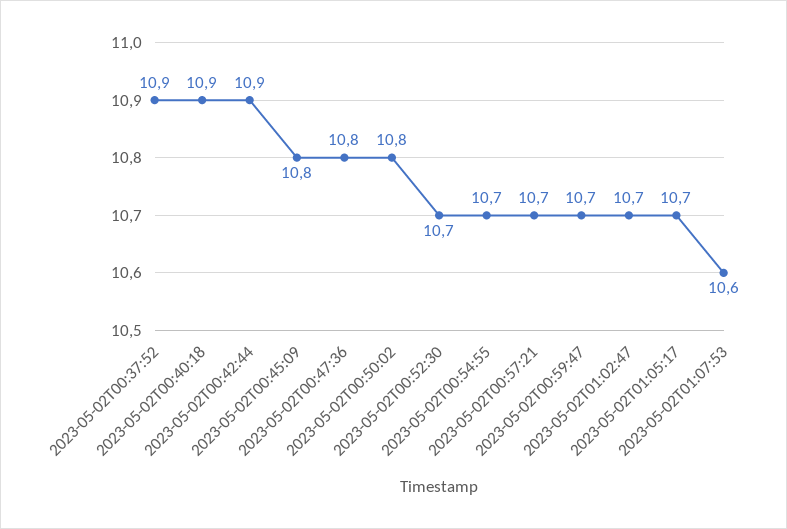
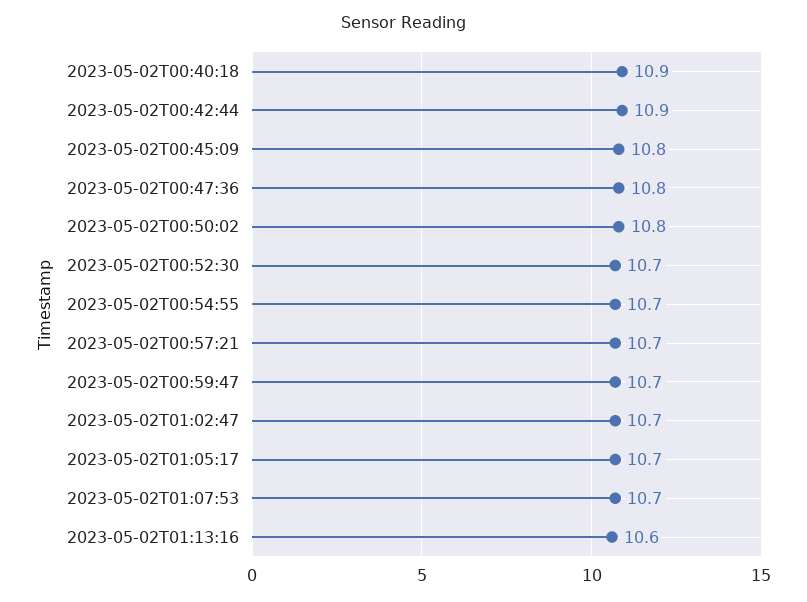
2023-05-02T00:37:52: 10.9 -> none
2023-05-02T01:07:53: 10.6 -> 10.7
2023-05-02T01:13:16: none -> 10.6

